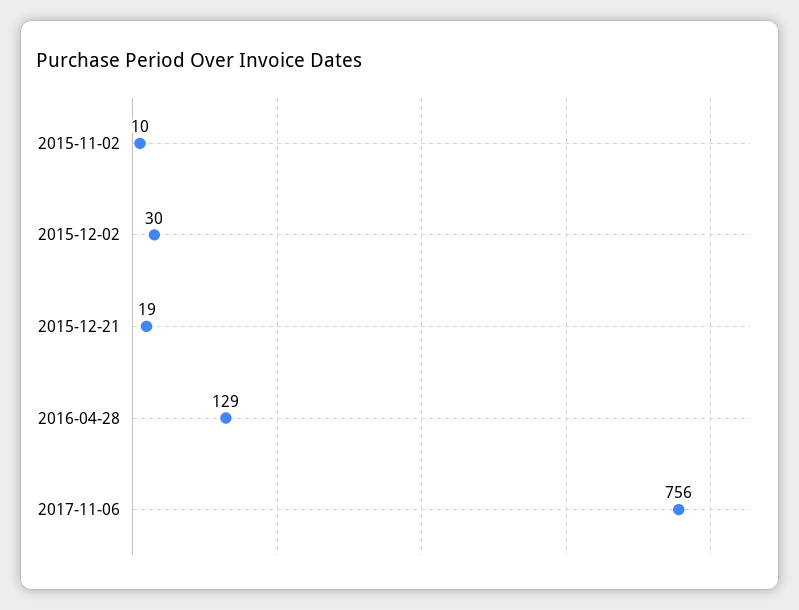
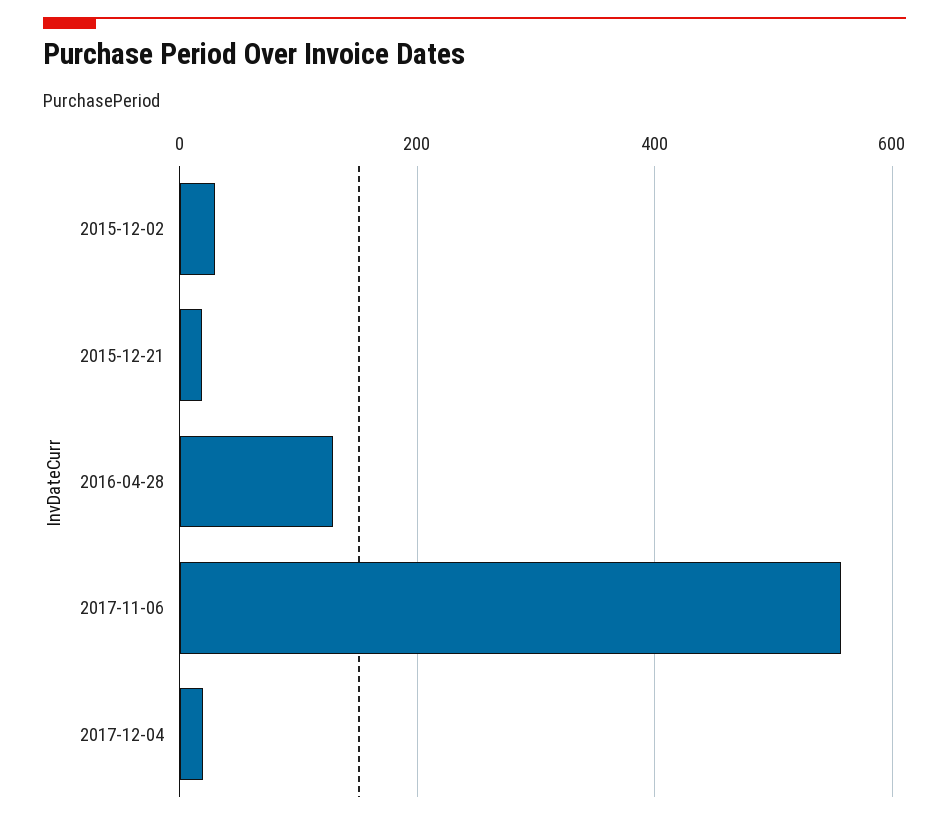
2015-11-02: 10 -> none
2017-11-06: 756 -> 560
2017-12-04: none -> 20

